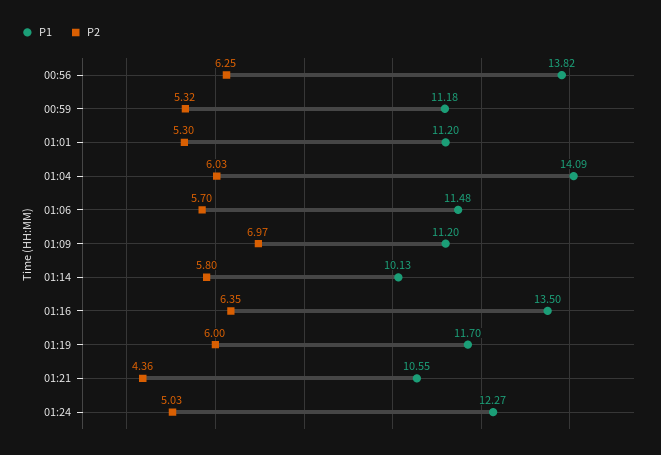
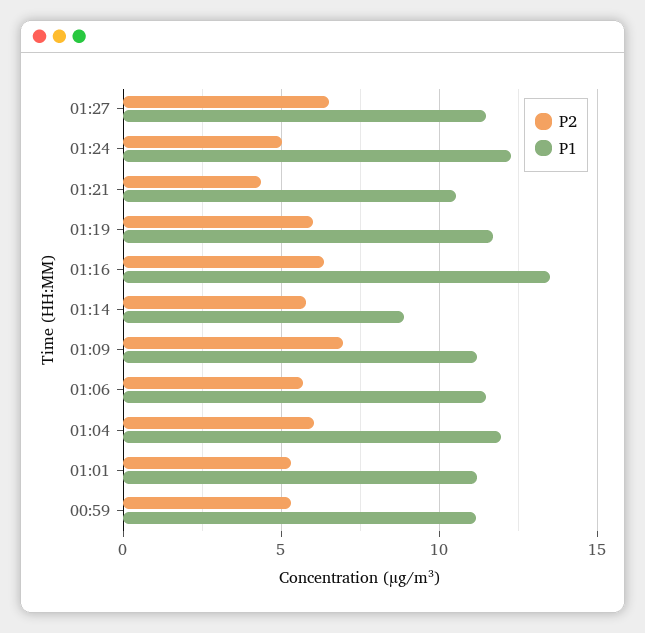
P1, 00:56: 13.82 -> none
P2, 00:56: 6.25 -> none
P1, 01:04: 14.09 -> 12
P1, 01:14: 10.13 -> 9
P2, 01:27: none -> 6.5
P1, 01:27: none -> 11.5

